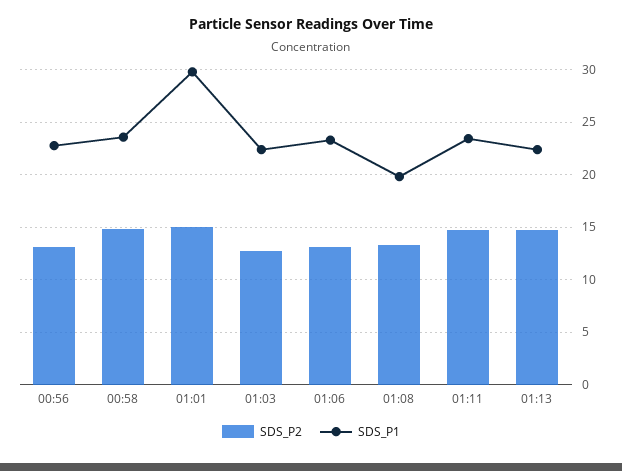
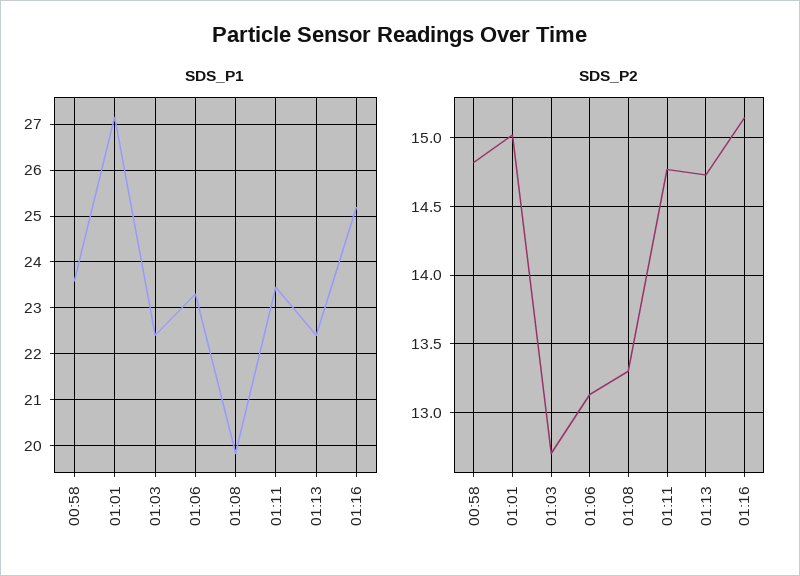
SDS_P2, 00:56: 13 -> none
SDS_P1, 00:56: 23 -> none
SDS_P1, 01:01: 30 -> 27.2
SDS_P1, 01:16: none -> 25.2
SDS_P2, 01:16: none -> 15.15

